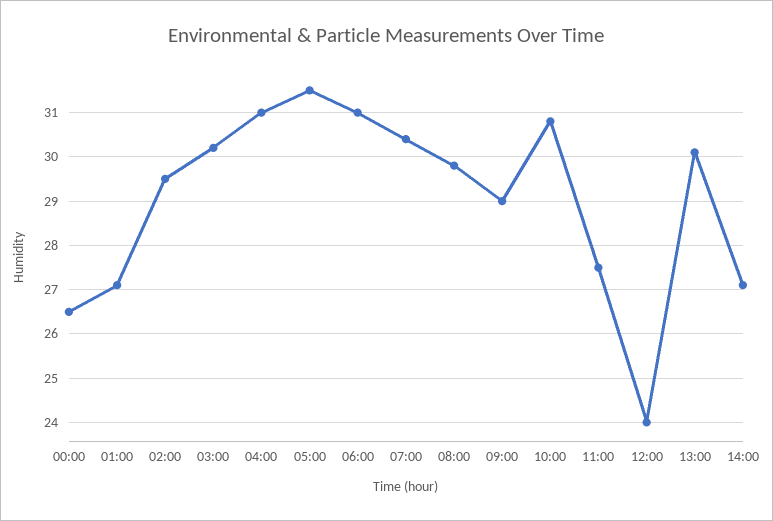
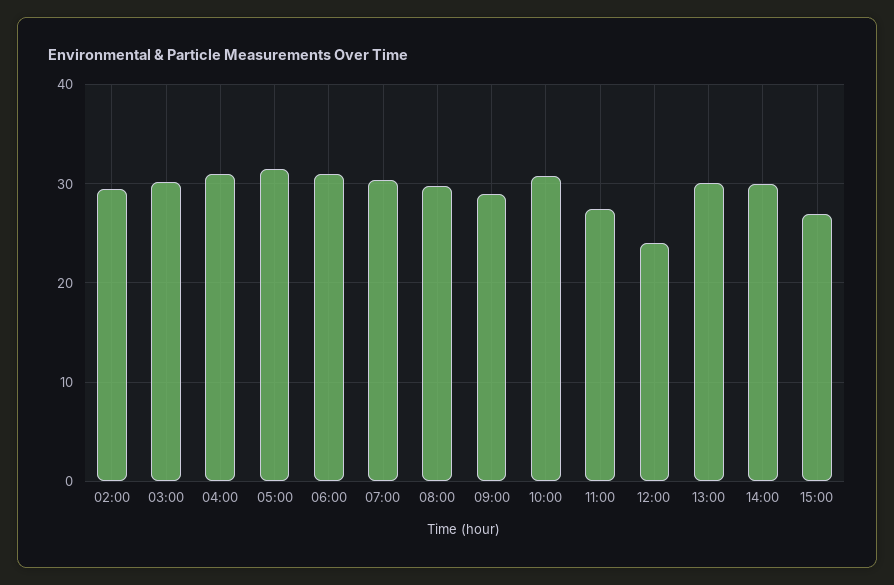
00:00: 26.5 -> none
01:00: 27 -> none
14:00: 27 -> 30
15:00: none -> 27

